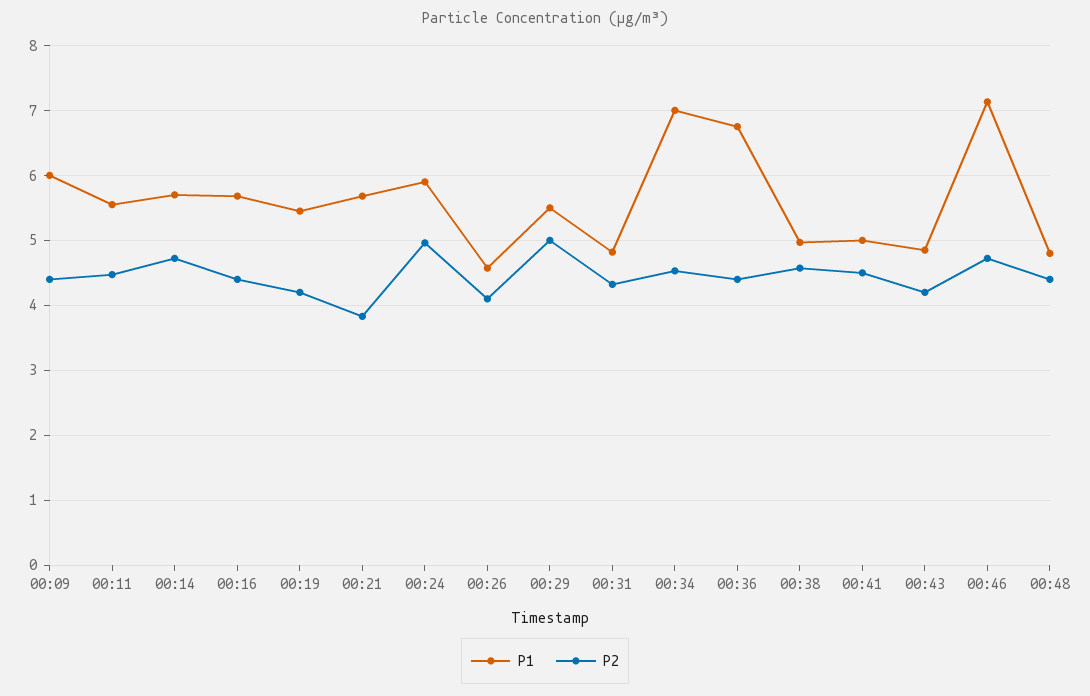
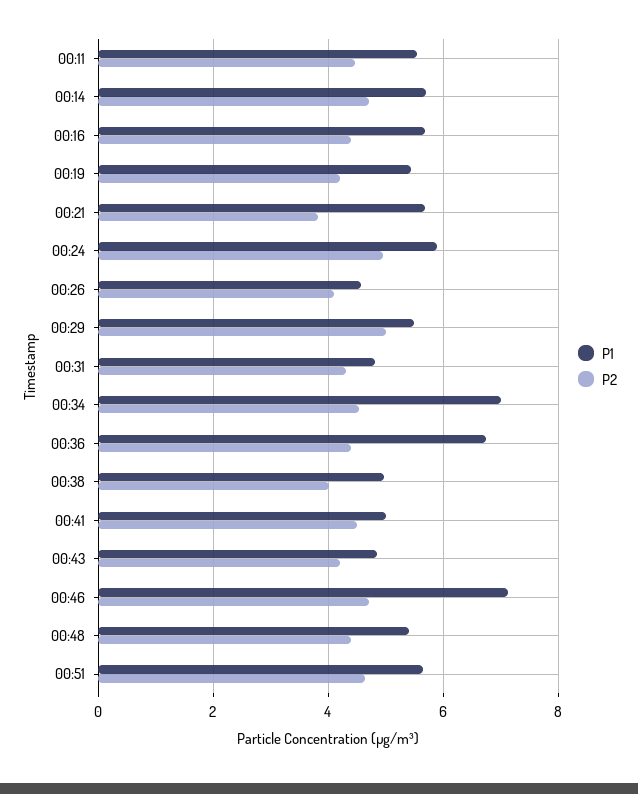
P1, 00:09: 6 -> none
P2, 00:09: 4.4 -> none
P2, 00:38: 4.6 -> 4
P1, 00:48: 4.8 -> 5.4
P1, 00:51: none -> 5.6
P2, 00:51: none -> 4.6

